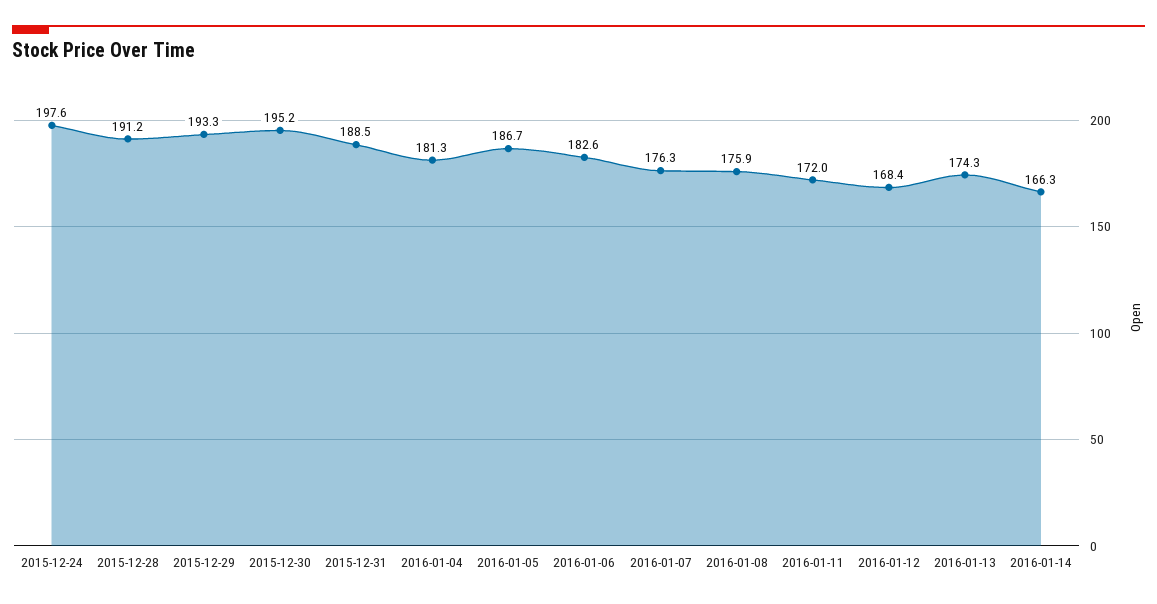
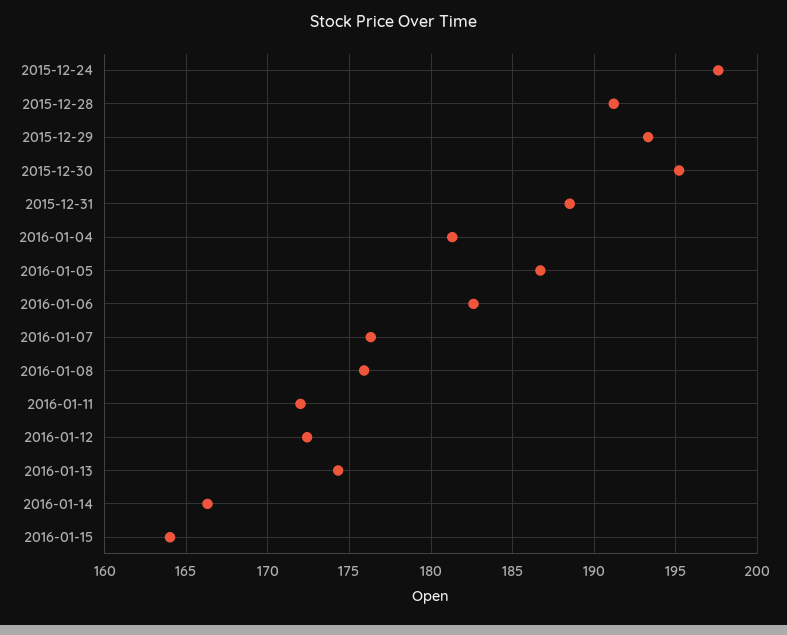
2016-01-12: 168.4 -> 172.5
2016-01-15: none -> 164

